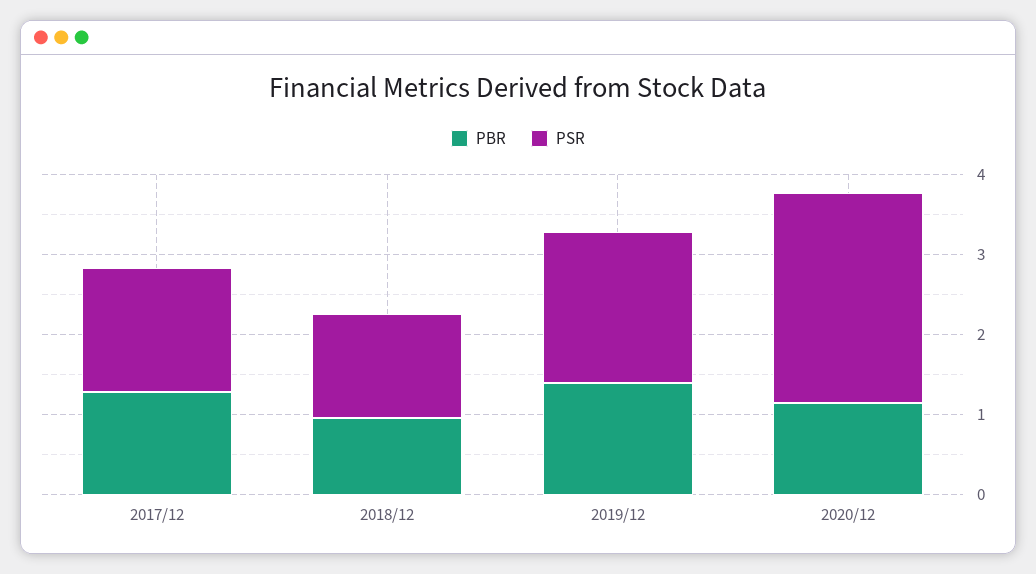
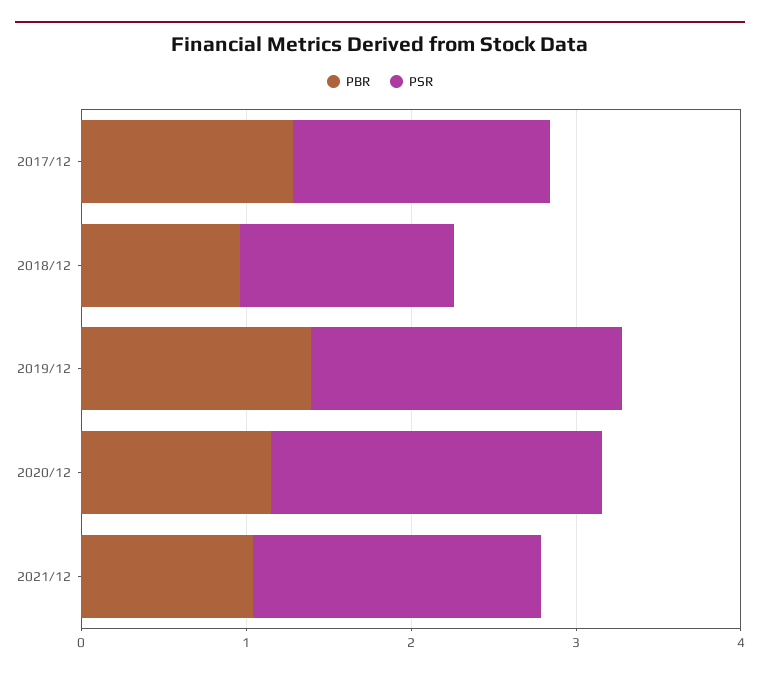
PSR, 2020/12: 2.6 -> 2
PBR, 2021/12: none -> 1
PSR, 2021/12: none -> 1.8

